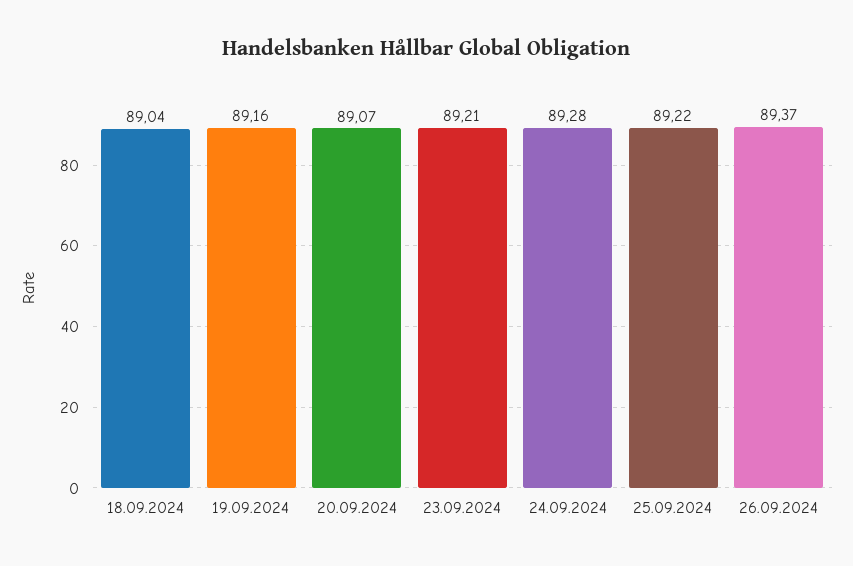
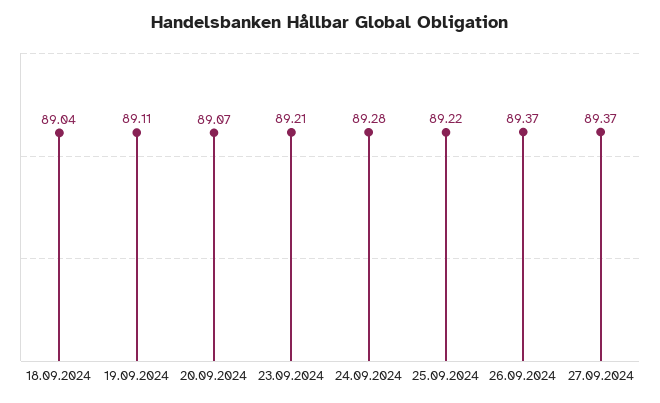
19.09.2024: 89.16 -> 89.11
27.09.2024: none -> 89.37

